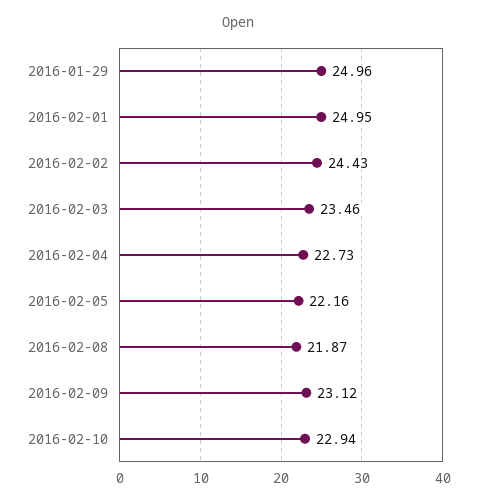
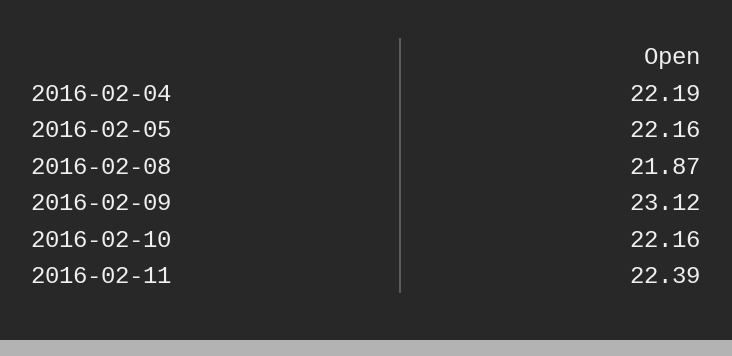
2016-01-29: 24.96 -> none
2016-02-01: 24.95 -> none
2016-02-02: 24.43 -> none
2016-02-03: 23.46 -> none
2016-02-04: 22.73 -> 22.19
2016-02-10: 22.94 -> 22.16
2016-02-11: none -> 22.39

